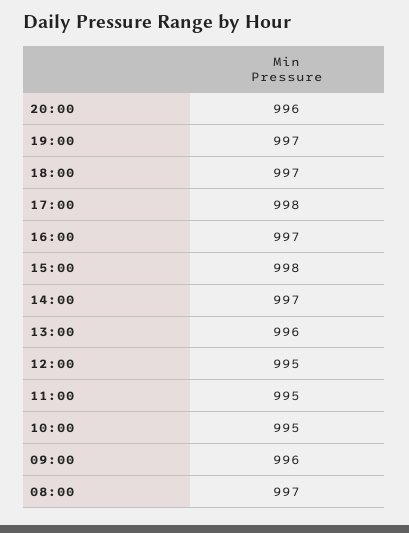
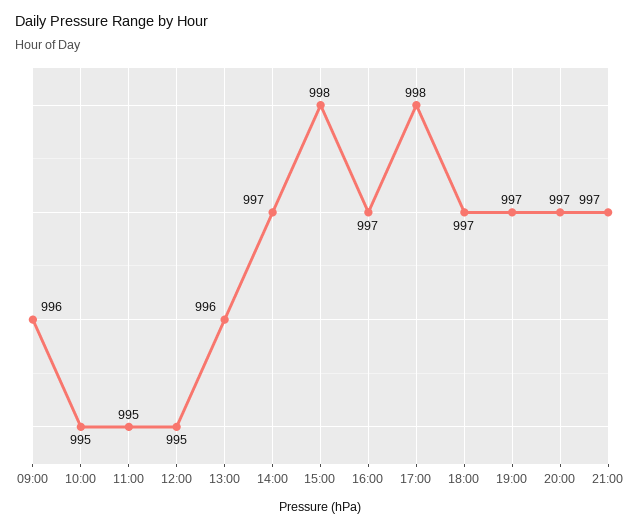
20:00: 996 -> 997
08:00: 997 -> none
21:00: none -> 997

